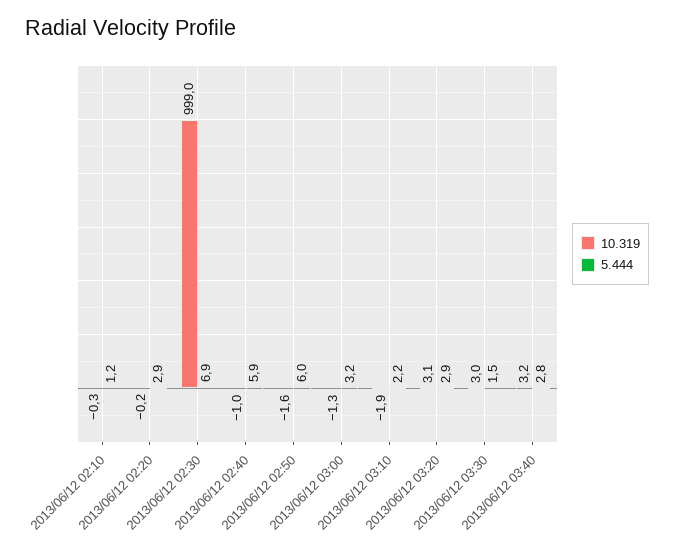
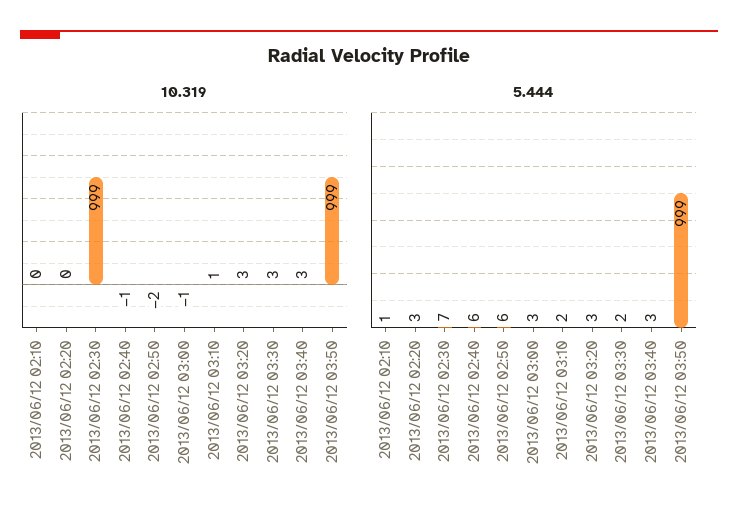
10.319, 2013/06/12 03:10: -1.9 -> 1
10.319, 2013/06/12 03:50: none -> 999
5.444, 2013/06/12 03:50: none -> 999

